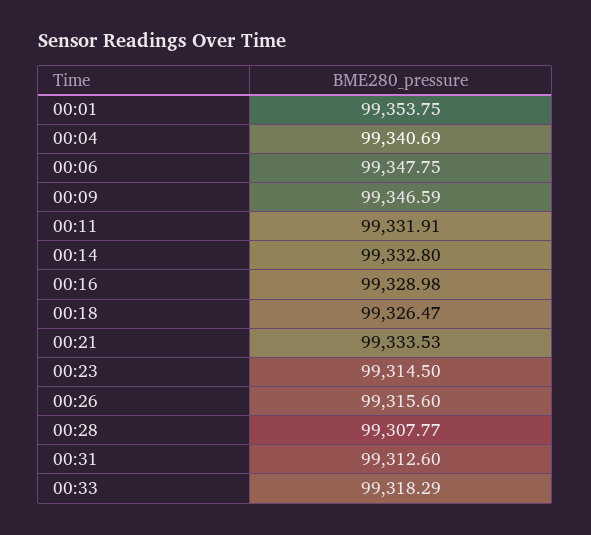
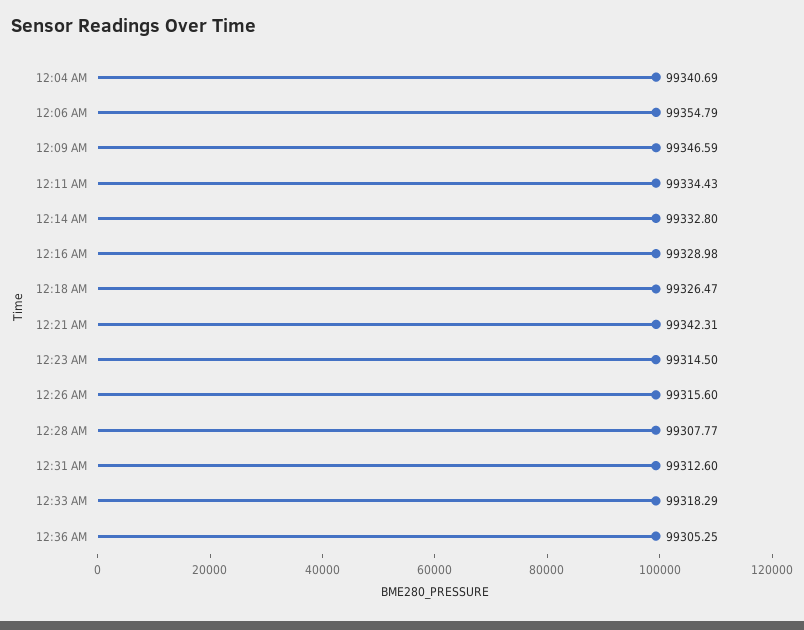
00:01: 99353.75 -> none
00:06: 99347.75 -> 99354.79
00:11: 99331.91 -> 99334.43
00:21: 99333.53 -> 99342.31
12:36 AM: none -> 99305.25

